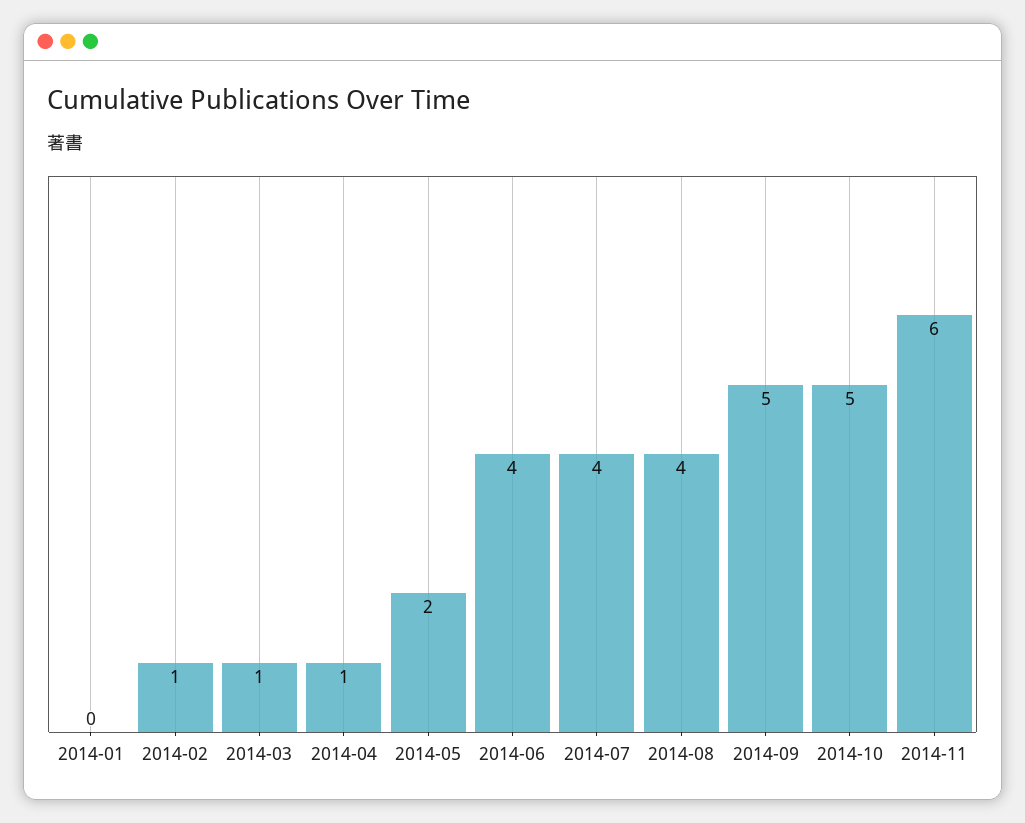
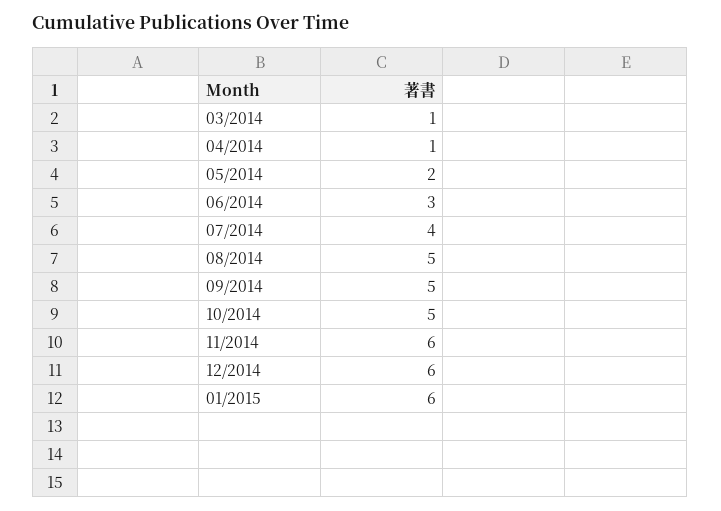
2014-01: 0 -> none
2014-02: 1 -> none
2014-06: 4 -> 3
2014-08: 4 -> 5
12/2014: none -> 6
01/2015: none -> 6

